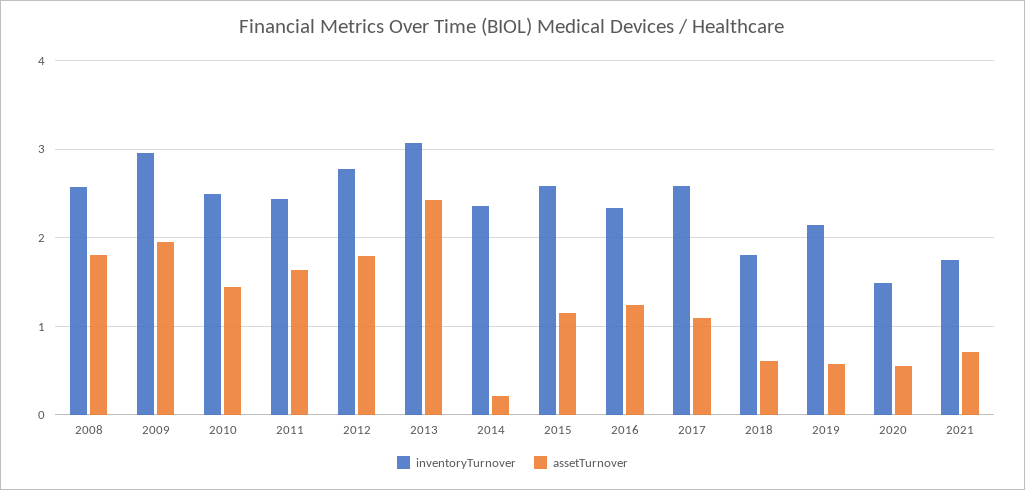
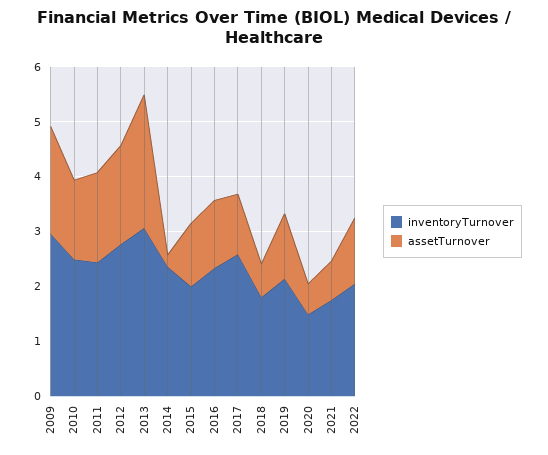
inventoryTurnover, 2008: 2.6 -> none
assetTurnover, 2008: 1.8 -> none
inventoryTurnover, 2015: 2.6 -> 2
assetTurnover, 2019: 0.6 -> 1.2
inventoryTurnover, 2022: none -> 2
assetTurnover, 2022: none -> 1.2

